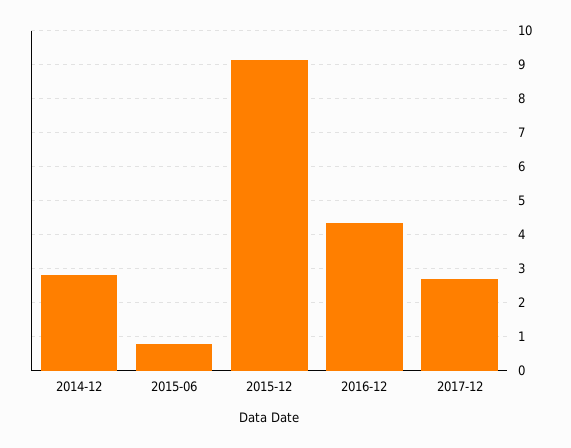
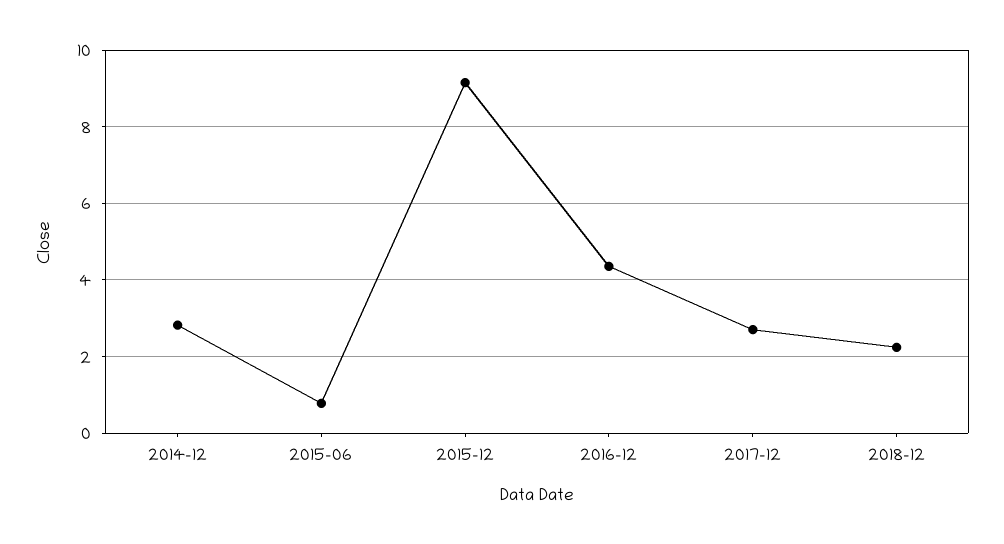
2018-12: none -> 2.2

